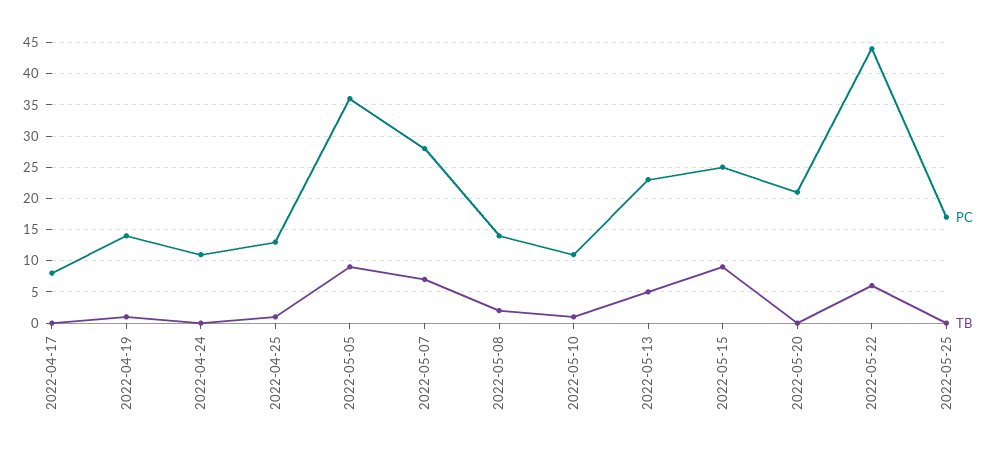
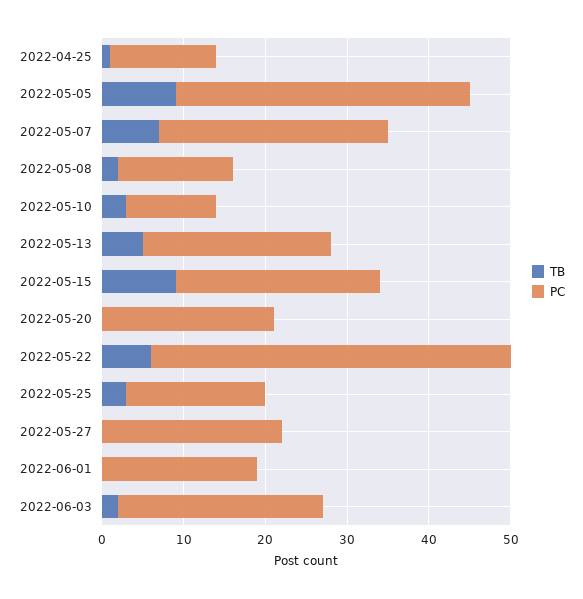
PC, 2022-04-17: 8 -> none
TB, 2022-04-17: 0 -> none
PC, 2022-04-19: 14 -> none
TB, 2022-04-19: 1 -> none
PC, 2022-04-24: 11 -> none
TB, 2022-04-24: 0 -> none
TB, 2022-05-10: 1 -> 3
TB, 2022-05-25: 0 -> 3
TB, 2022-05-27: none -> 0
PC, 2022-05-27: none -> 22
TB, 2022-06-01: none -> 0
PC, 2022-06-01: none -> 19
TB, 2022-06-03: none -> 2
PC, 2022-06-03: none -> 25

